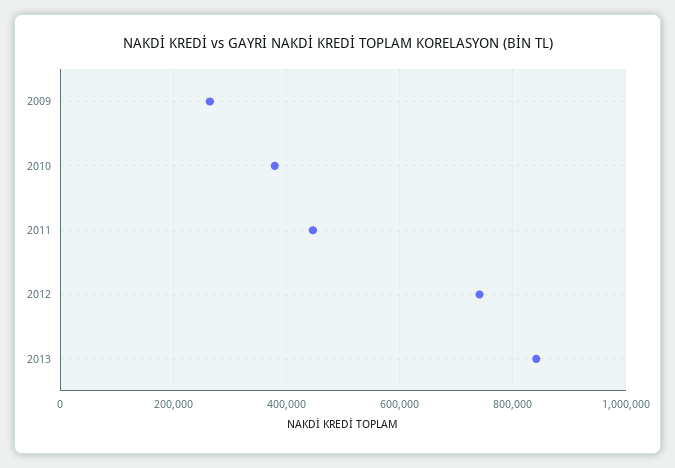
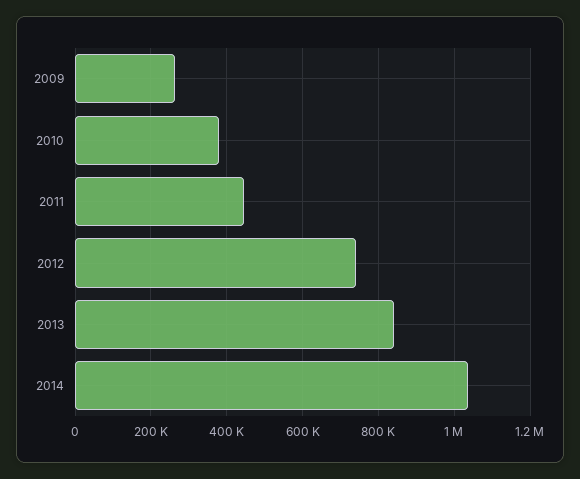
2014: none -> 1040000

